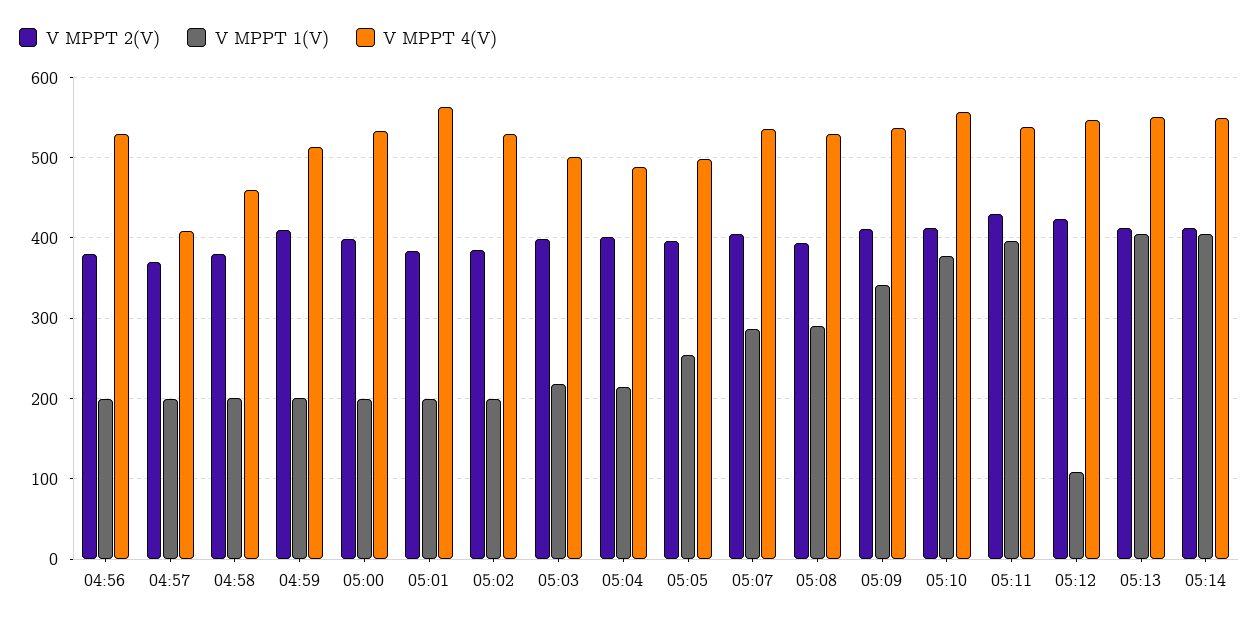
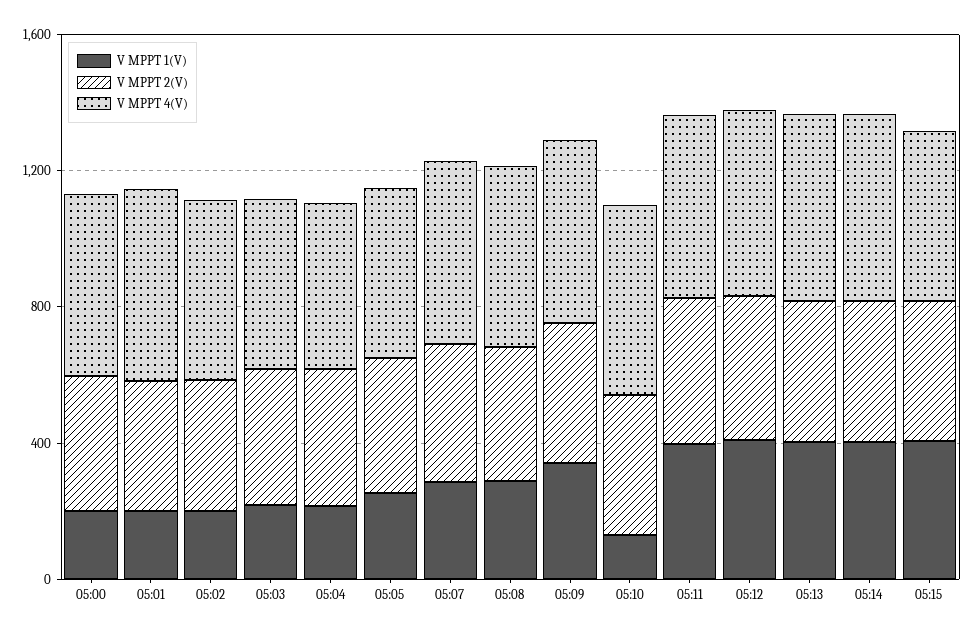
V MPPT 2(V), 04:56: 380 -> none
V MPPT 1(V), 04:56: 200 -> none
V MPPT 4(V), 04:56: 530 -> none
V MPPT 2(V), 04:57: 370 -> none
V MPPT 1(V), 04:57: 200 -> none
V MPPT 4(V), 04:57: 410 -> none
V MPPT 2(V), 04:58: 380 -> none
V MPPT 1(V), 04:58: 200 -> none
V MPPT 4(V), 04:58: 460 -> none
V MPPT 2(V), 04:59: 410 -> none
V MPPT 1(V), 04:59: 200 -> none
V MPPT 4(V), 04:59: 510 -> none
V MPPT 1(V), 05:10: 380 -> 100
V MPPT 1(V), 05:12: 110 -> 400
V MPPT 1(V), 05:15: none -> 400
V MPPT 2(V), 05:15: none -> 400
V MPPT 4(V), 05:15: none -> 500

